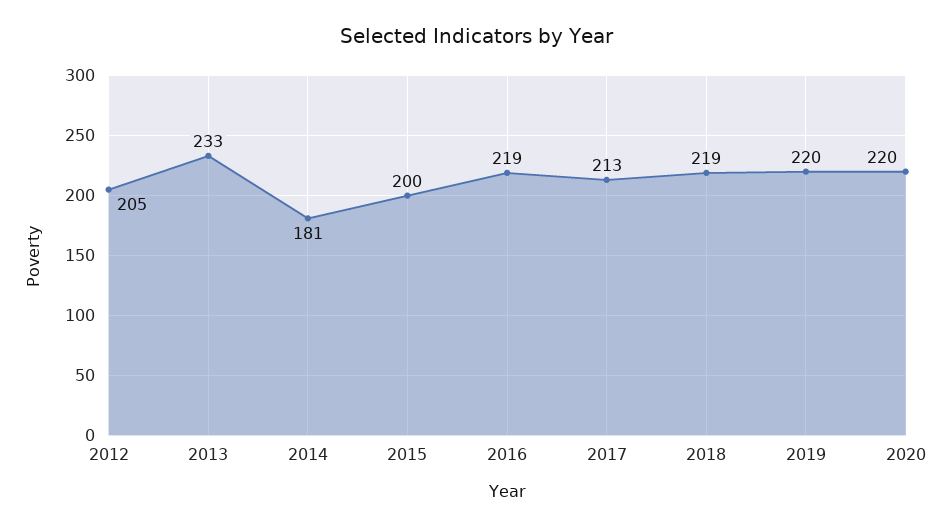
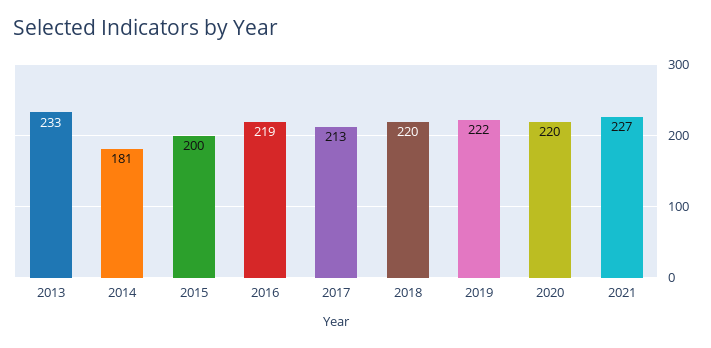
2012: 205 -> none
2018: 219 -> 220
2019: 220 -> 222
2021: none -> 227

